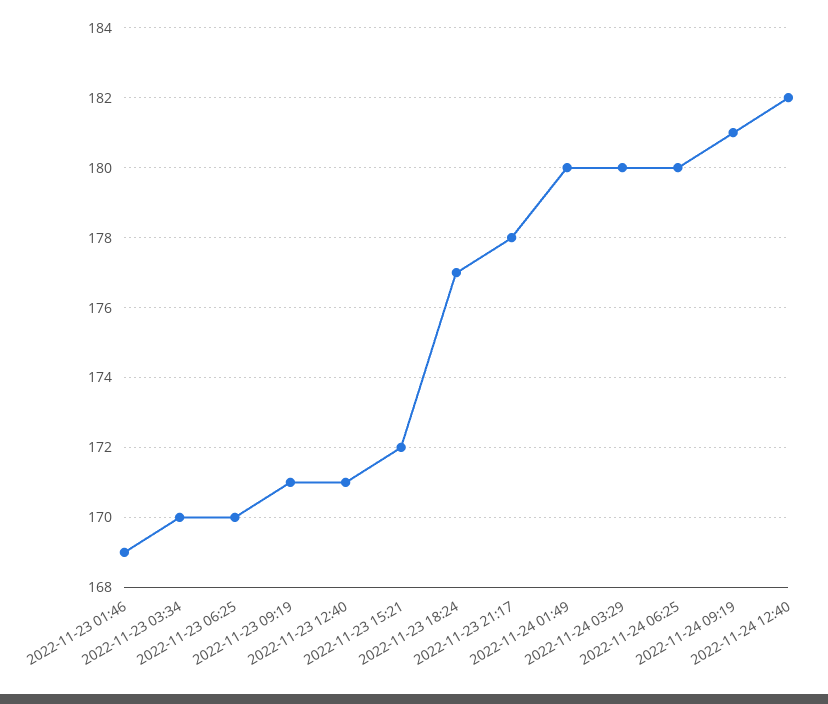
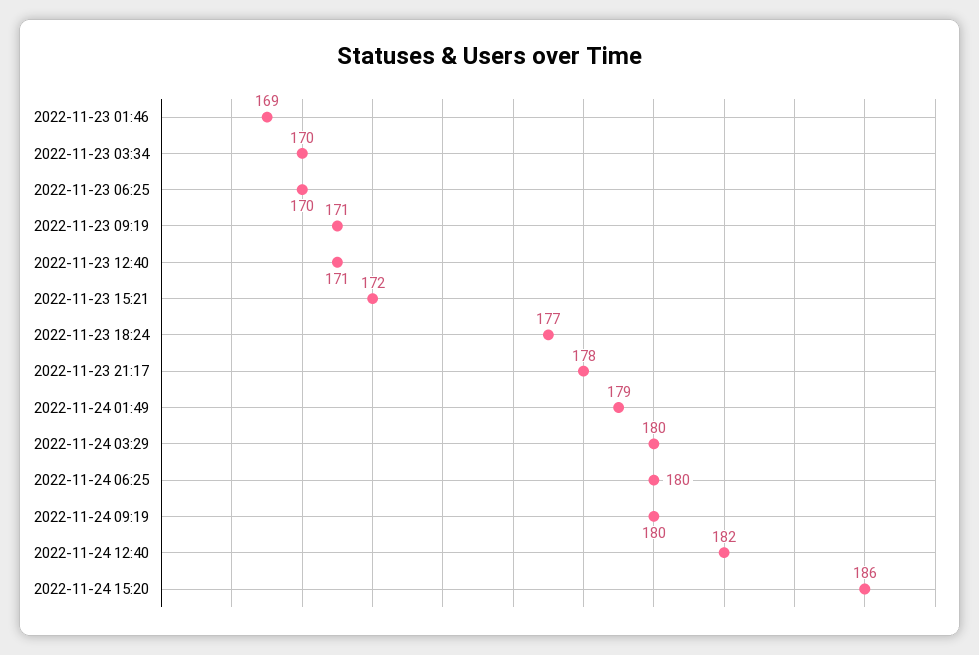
2022-11-24 01:49: 180 -> 179
2022-11-24 09:19: 181 -> 180
2022-11-24 15:20: none -> 186

